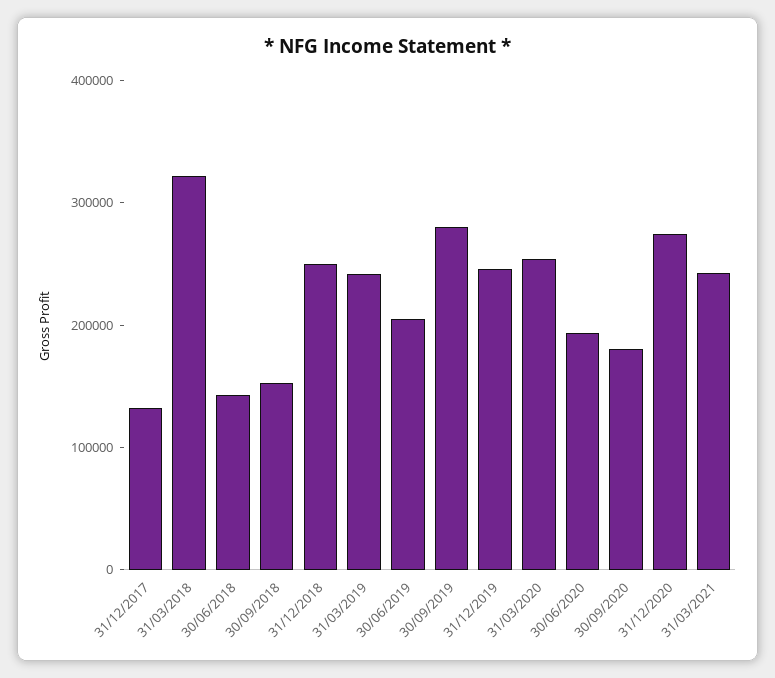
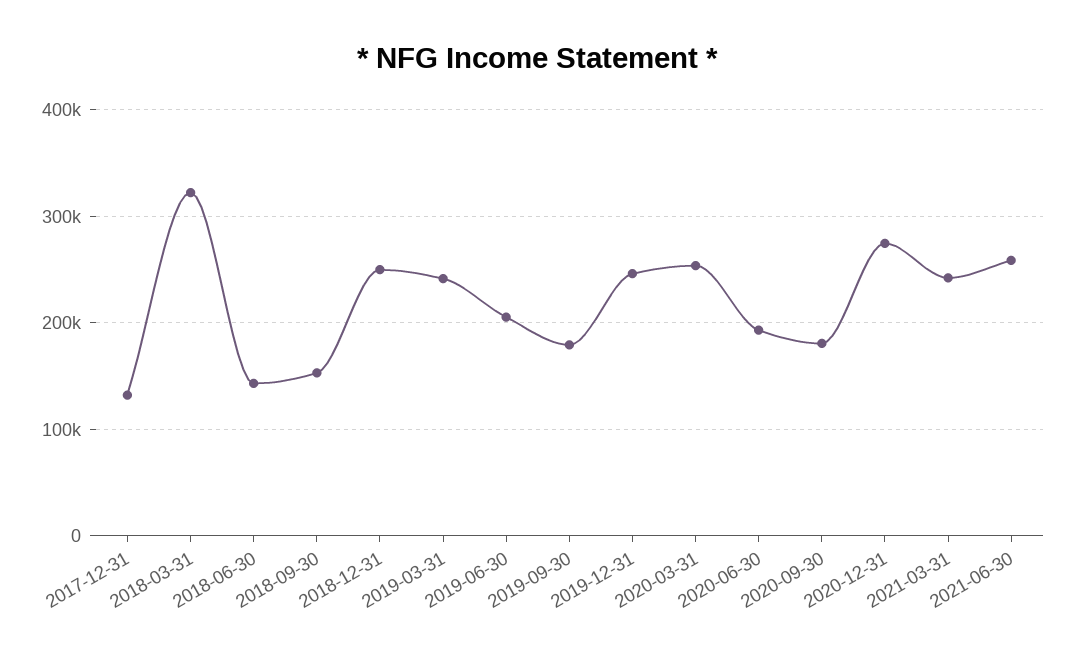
30/09/2019: 280000 -> 180000
2021-06-30: none -> 260000

